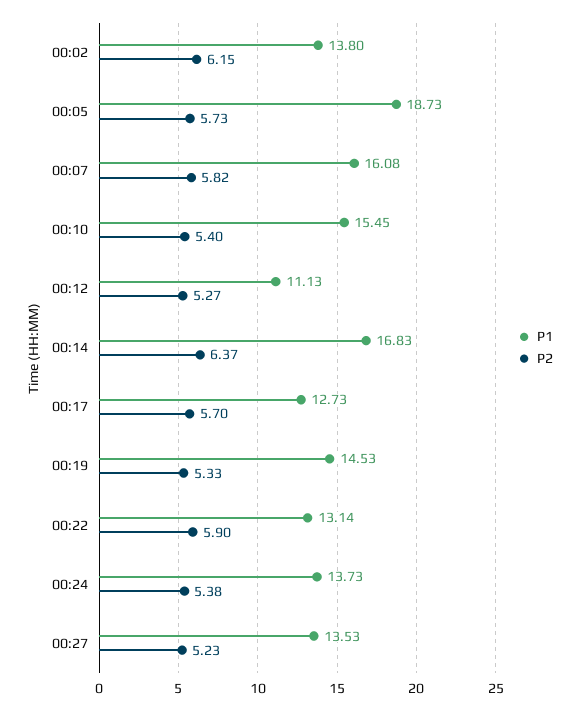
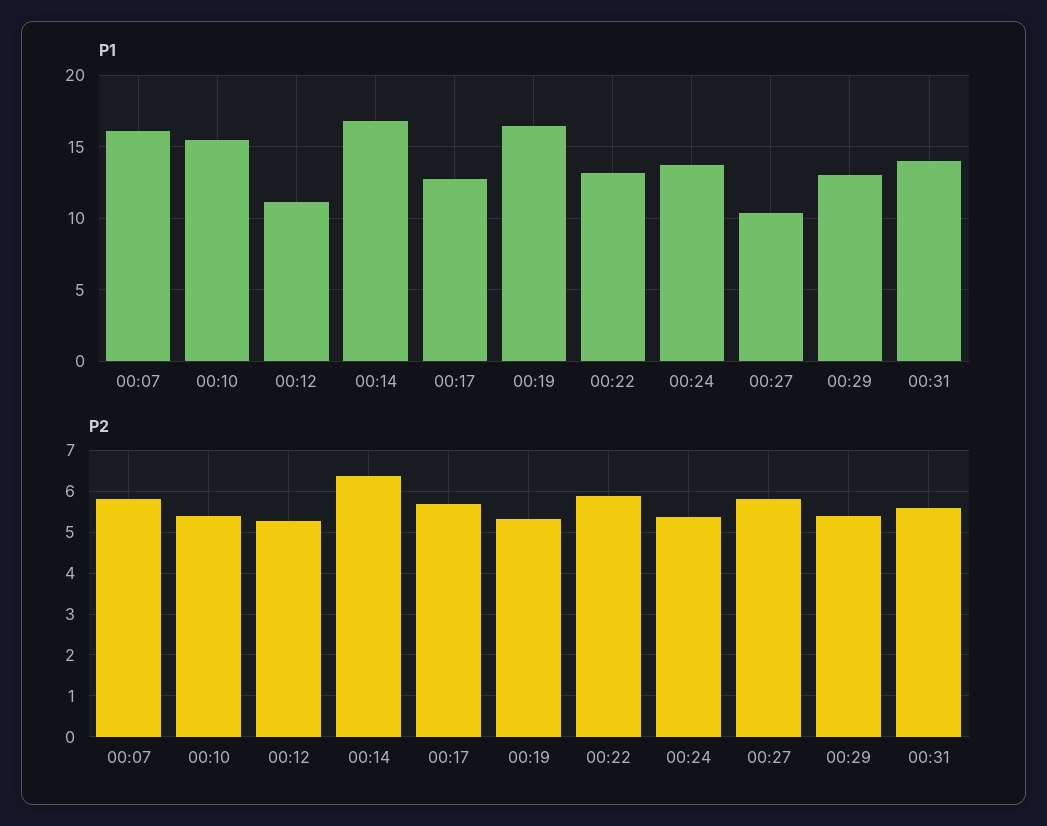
P1, 00:02: 13.8 -> none
P2, 00:02: 6.15 -> none
P1, 00:05: 18.73 -> none
P2, 00:05: 5.73 -> none
P1, 00:19: 14.53 -> 16.5
P1, 00:27: 13.53 -> 10.5
P2, 00:27: 5.23 -> 5.8
P1, 00:29: none -> 13
P1, 00:31: none -> 14
P2, 00:29: none -> 5.4
P2, 00:31: none -> 5.6

